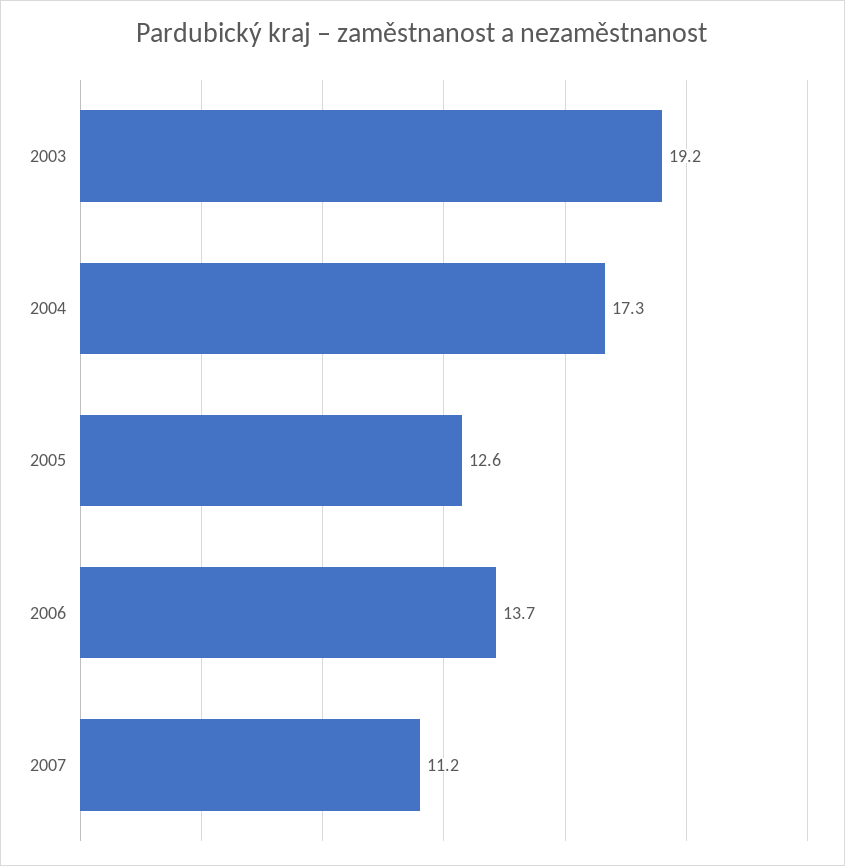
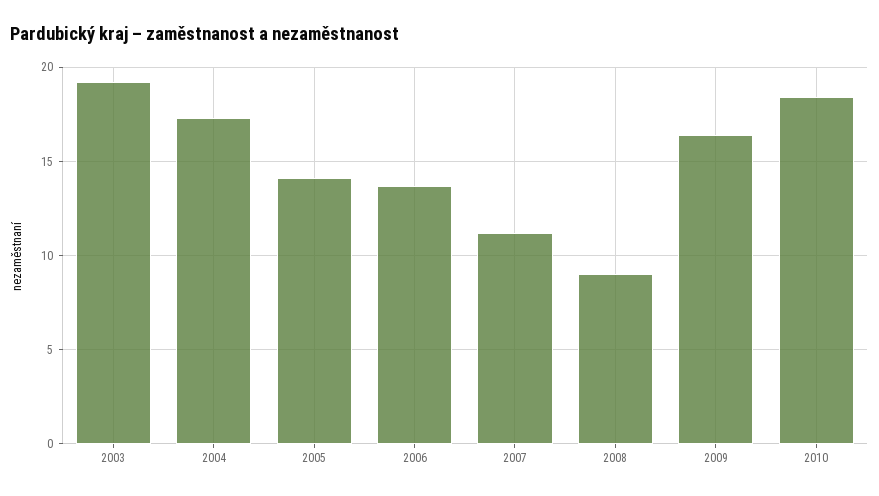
2005: 12.6 -> 14
2008: none -> 9
2009: none -> 16.5
2010: none -> 18.5

